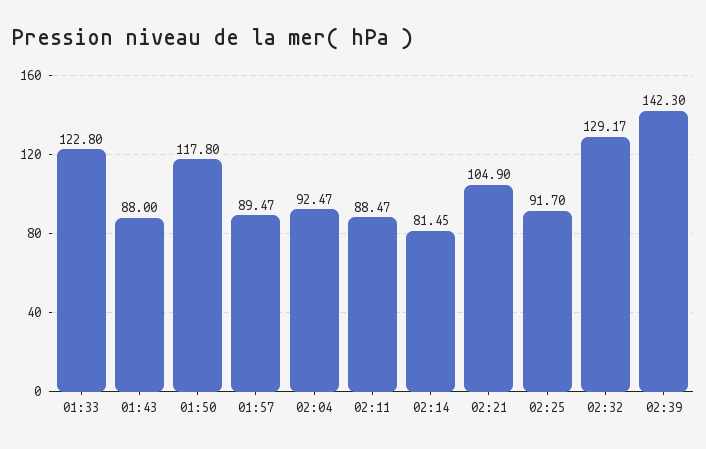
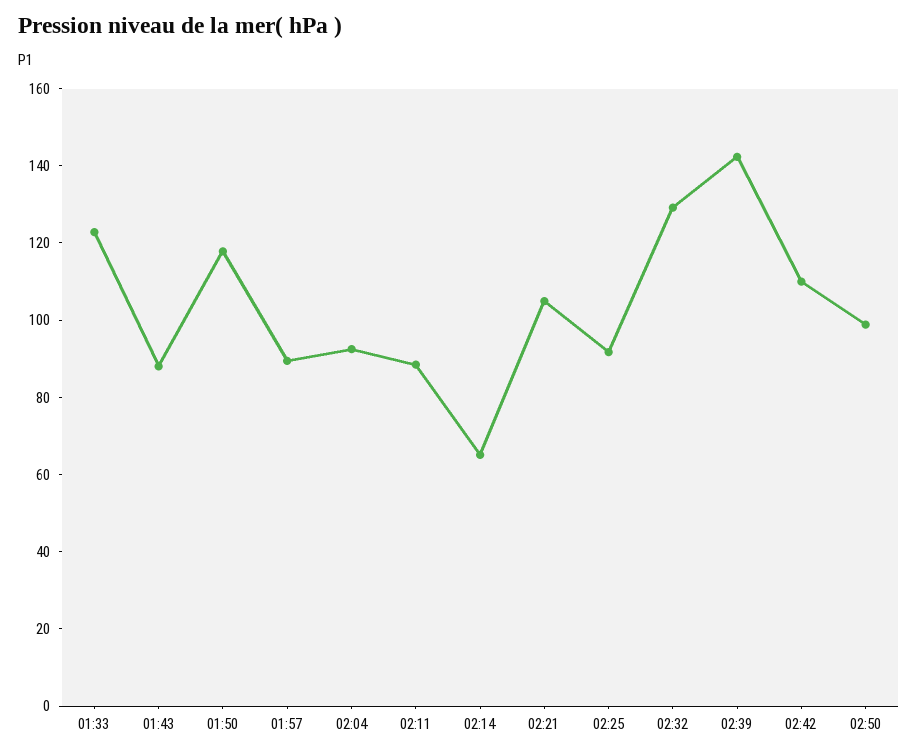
02:14: 81.45 -> 65
02:42: none -> 110
02:50: none -> 100

